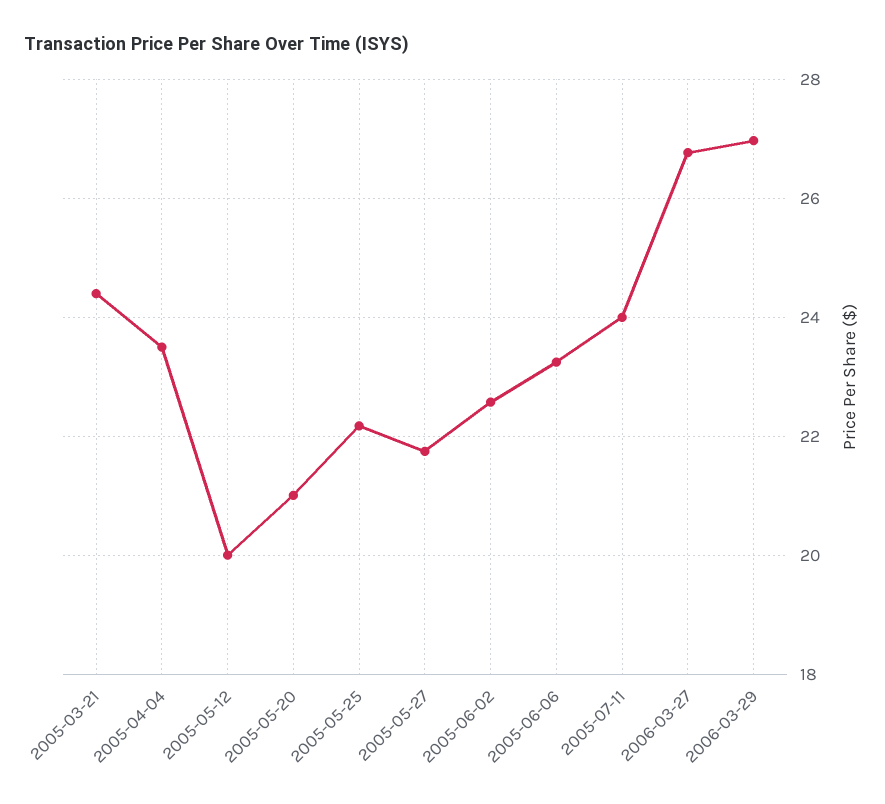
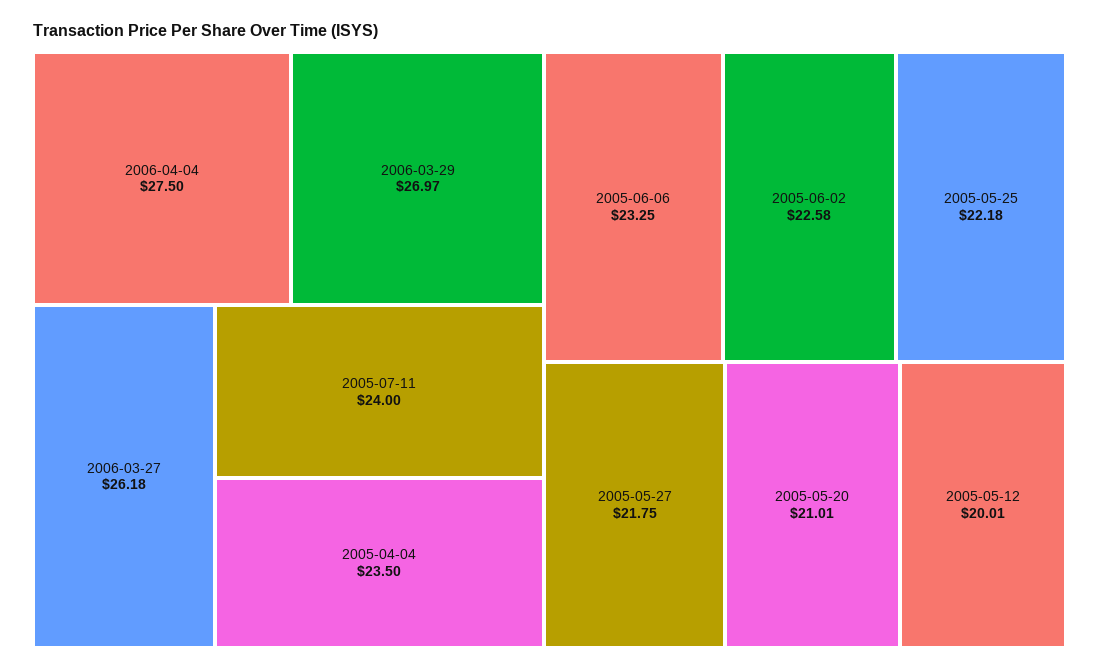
2005-03-21: 24.4 -> none
2006-03-27: 26.8 -> 26.18
2006-04-04: none -> 27.5

